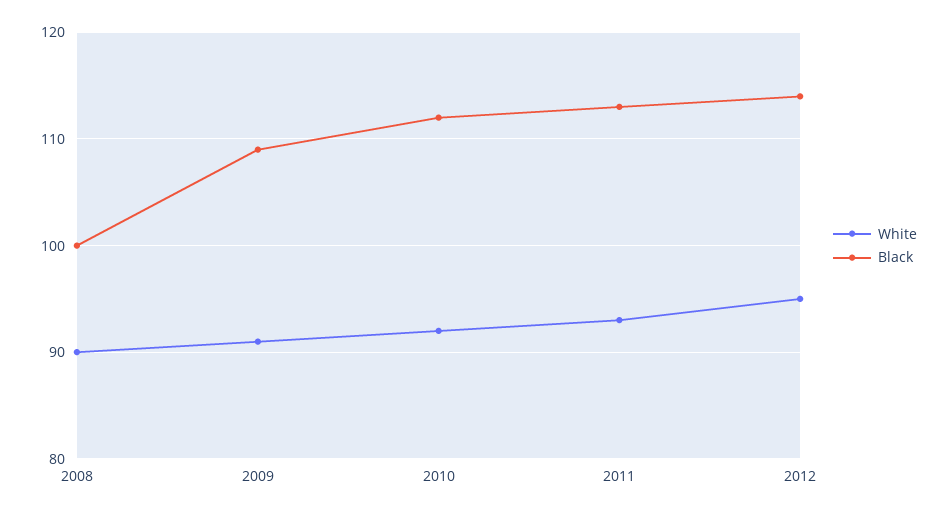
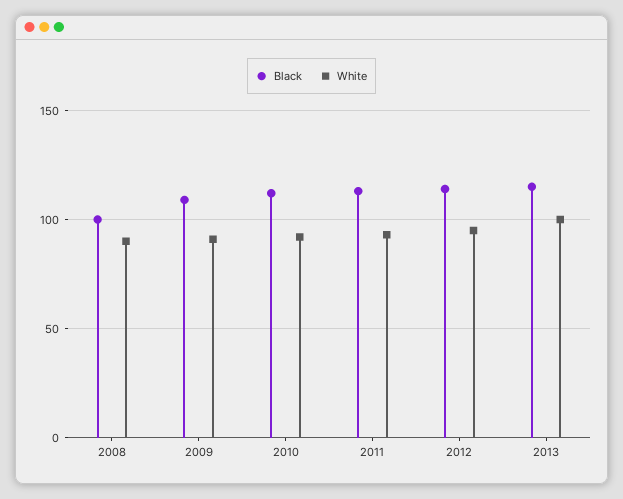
Black, 2013: none -> 115
White, 2013: none -> 100

